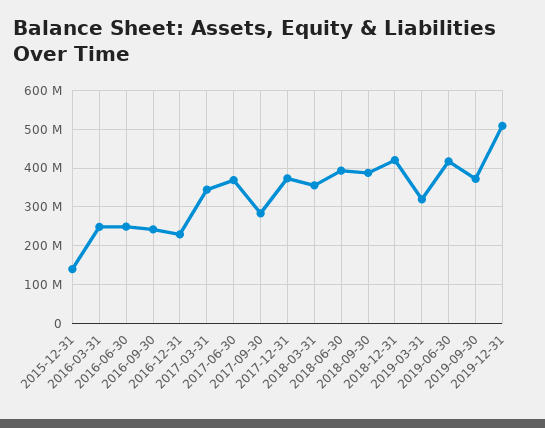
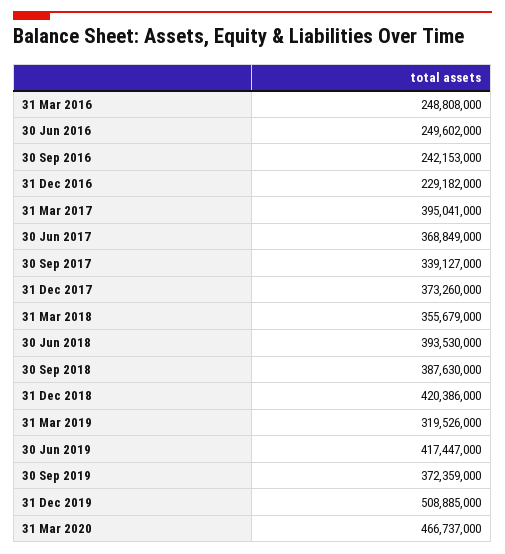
2015-12-31: 140000000 -> none
2017-03-31: 340000000 -> 395041000
2017-09-30: 280000000 -> 339127000
31 Mar 2020: none -> 466737000

